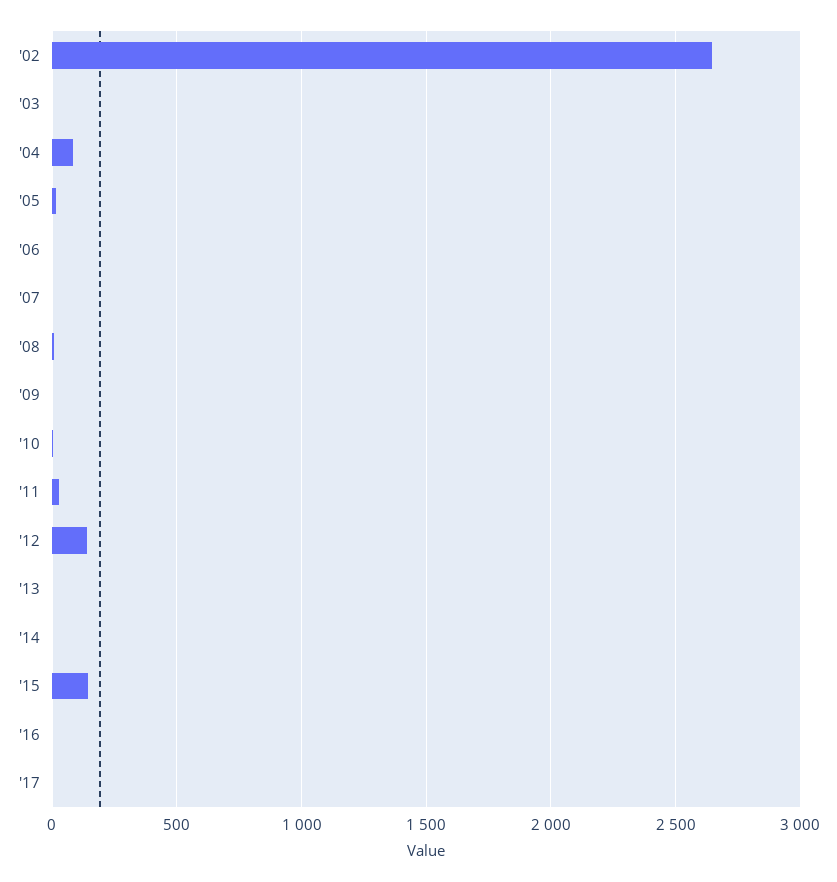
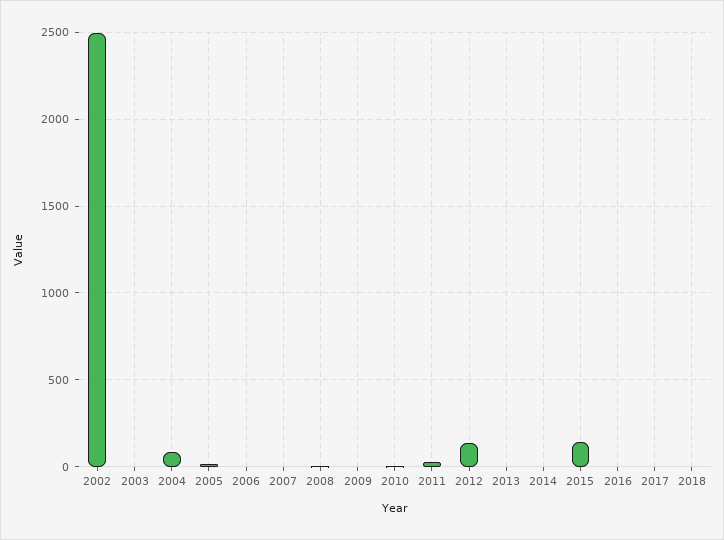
'02: 2650 -> 2500
2018: none -> 0

